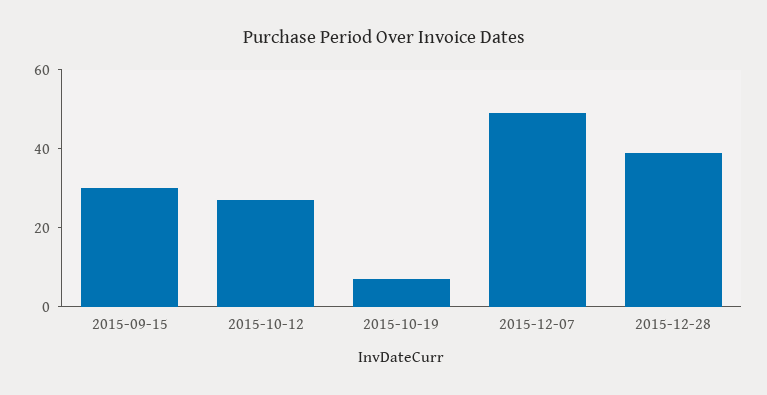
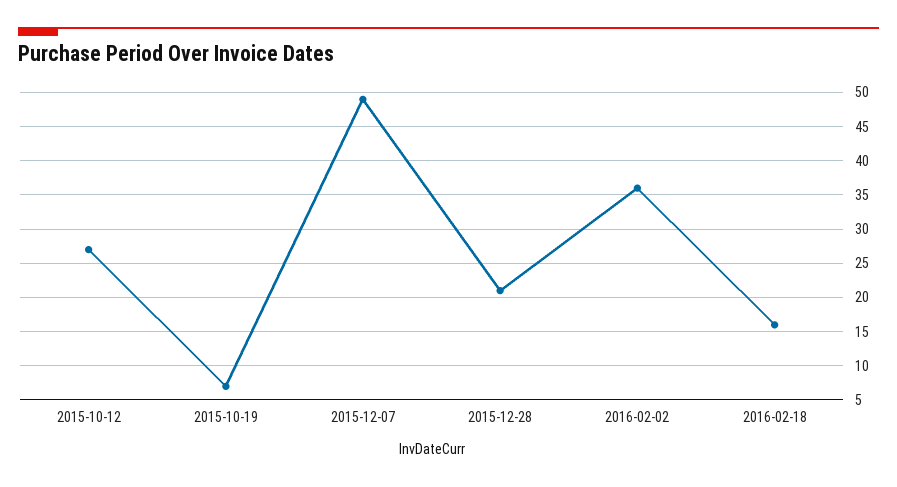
2015-09-15: 30 -> none
2015-12-28: 40 -> 21
2016-02-02: none -> 36
2016-02-18: none -> 16

